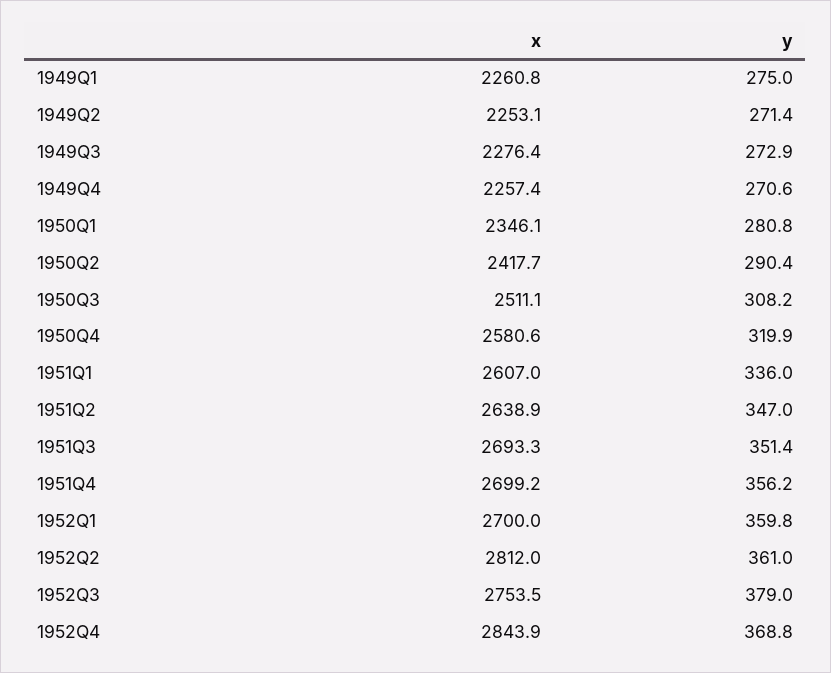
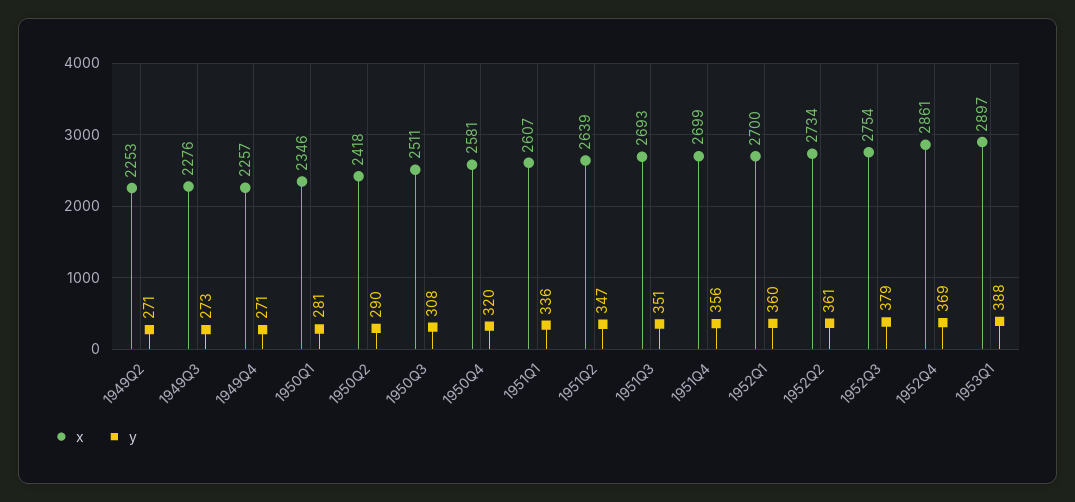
x, 1949Q1: 2260.8 -> none
y, 1949Q1: 275 -> none
x, 1952Q2: 2812 -> 2734
x, 1952Q4: 2843.9 -> 2861
x, 1953Q1: none -> 2897
y, 1953Q1: none -> 388

